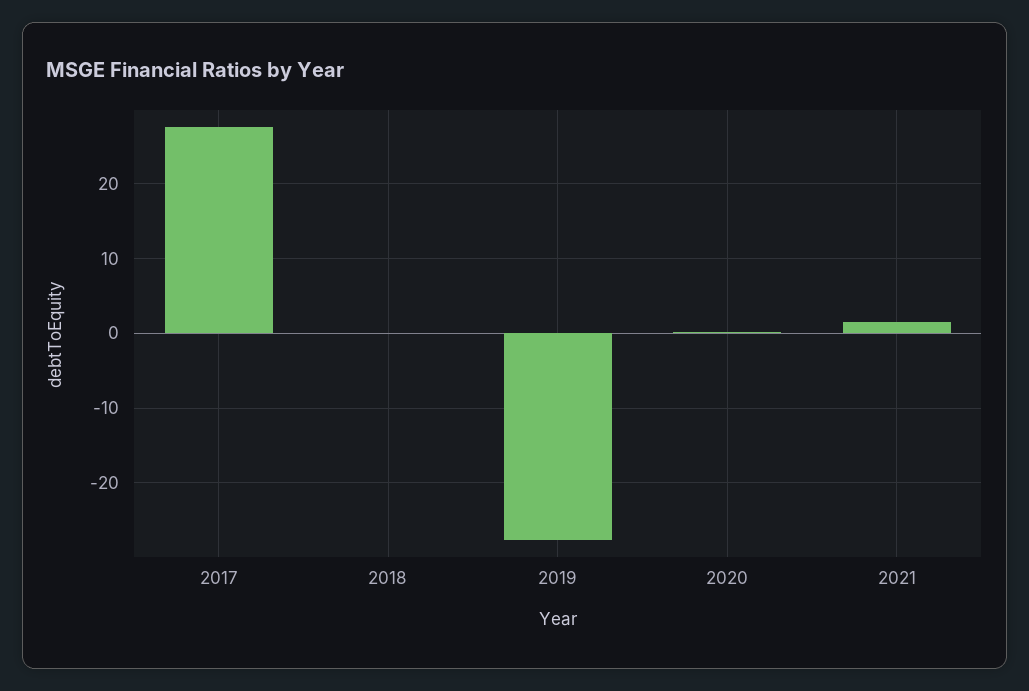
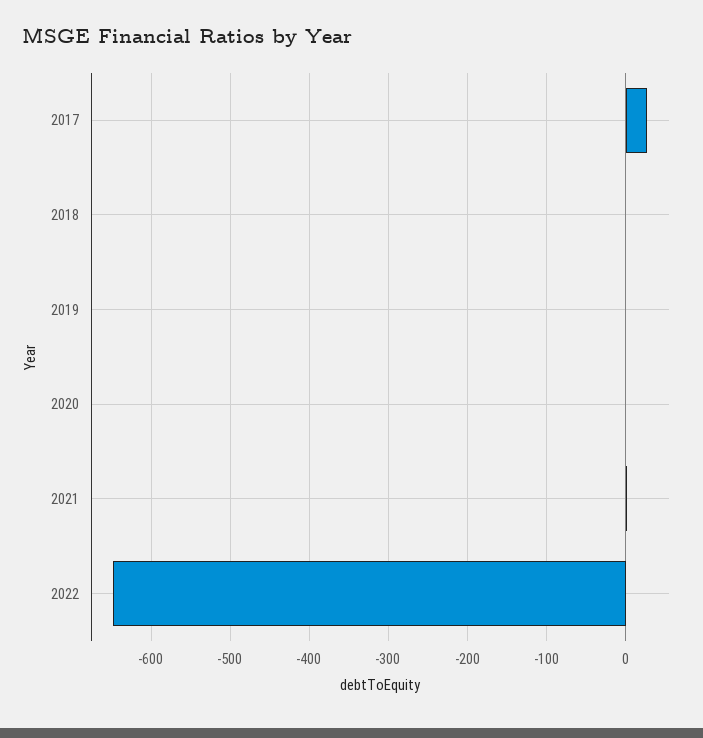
2019: -28 -> 0
2022: none -> -650

